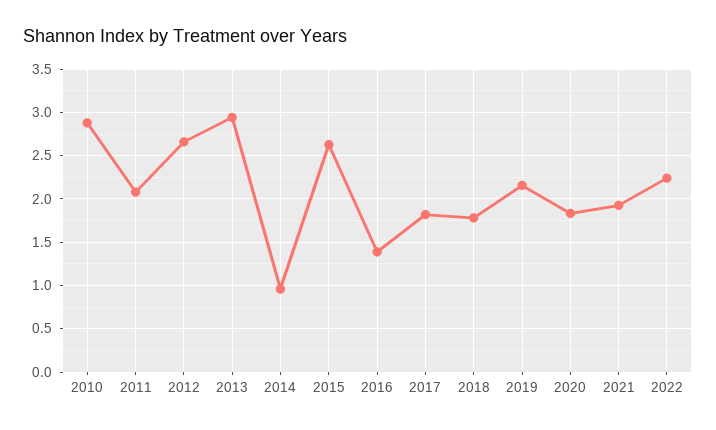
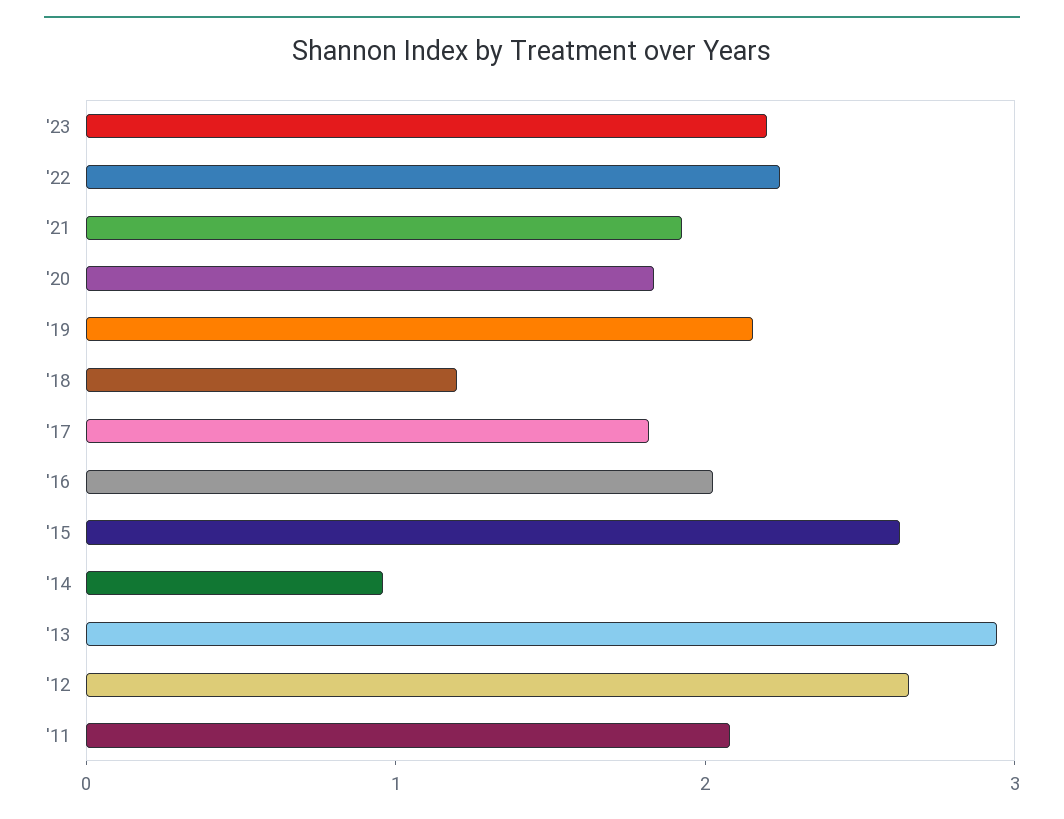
2010: 2.9 -> none
2016: 1.4 -> 2
2018: 1.8 -> 1.2
'23: none -> 2.2

